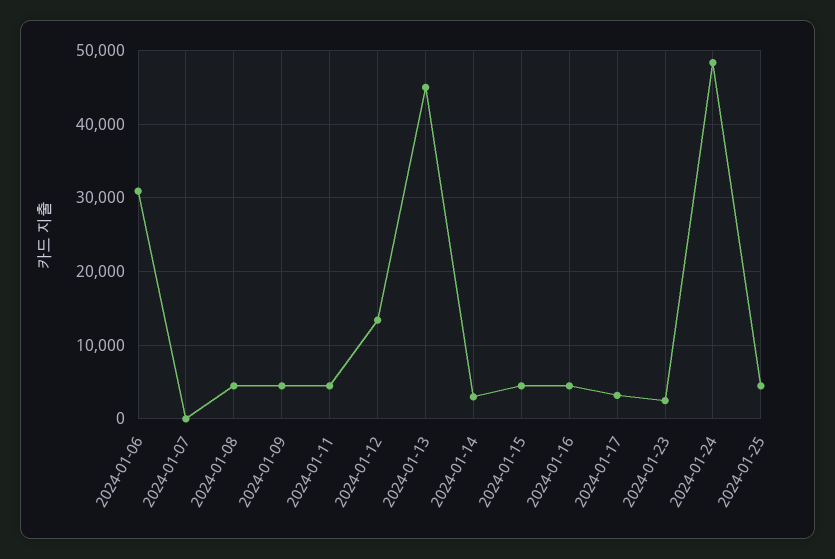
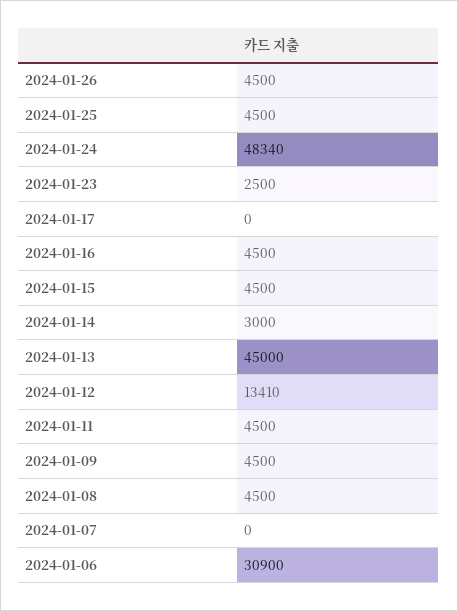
2024-01-17: 3000 -> 0
2024-01-26: none -> 4500

